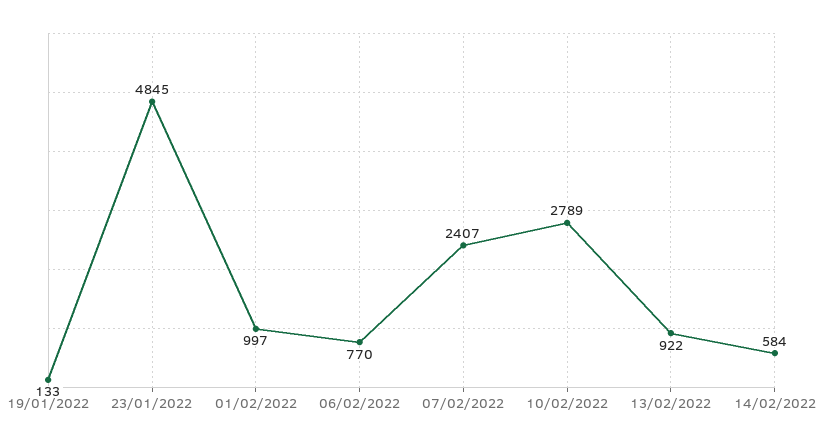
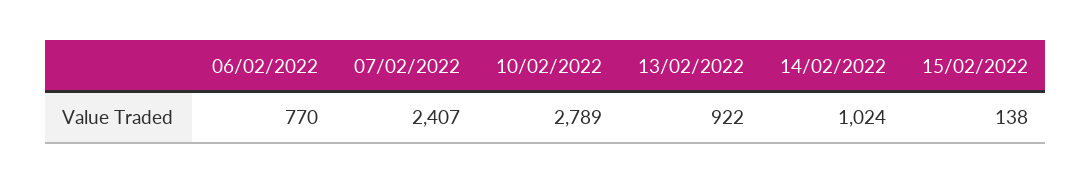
19/01/2022: 133 -> none
23/01/2022: 4845 -> none
01/02/2022: 997 -> none
14/02/2022: 584 -> 1024
15/02/2022: none -> 138

